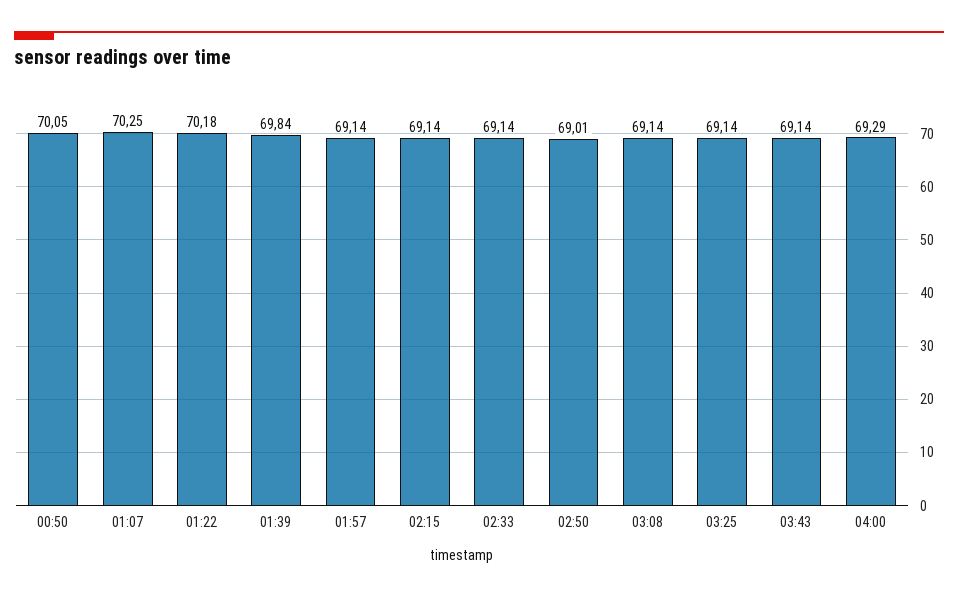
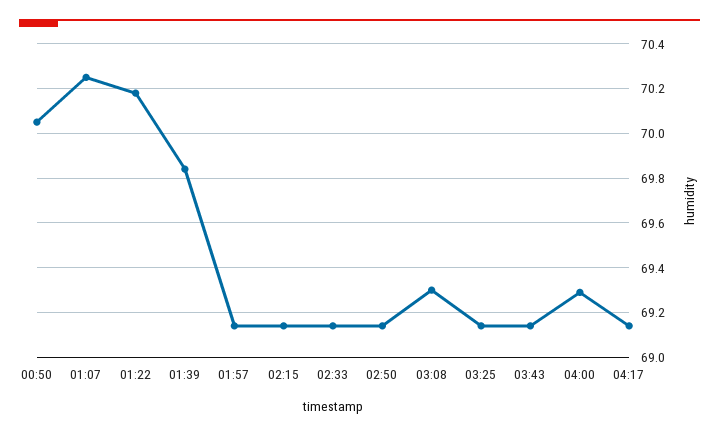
02:50: 69.01 -> 69.15
03:08: 69.14 -> 69.3
04:17: none -> 69.15

